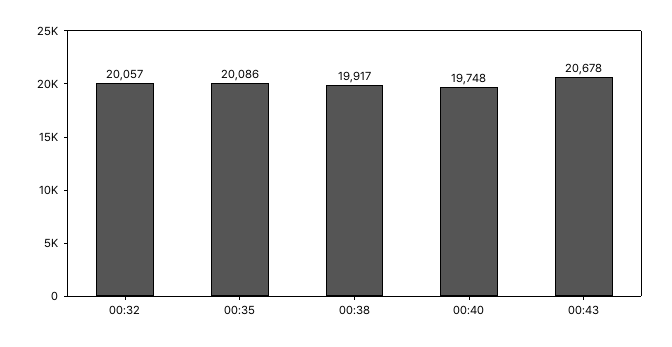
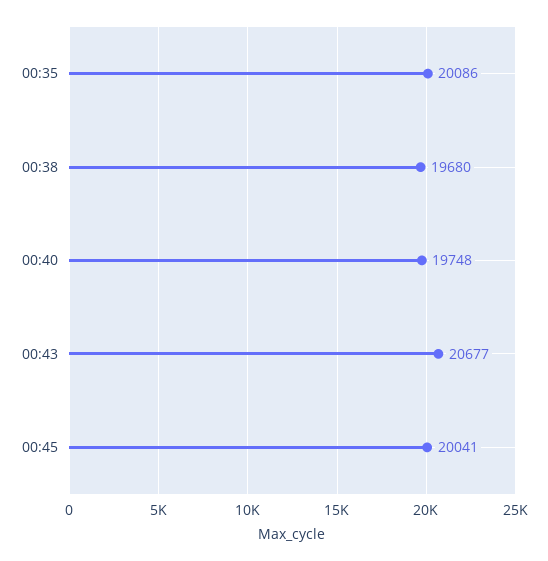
00:32: 20057 -> none
00:38: 19917 -> 19680
00:43: 20678 -> 20677
00:45: none -> 20041

